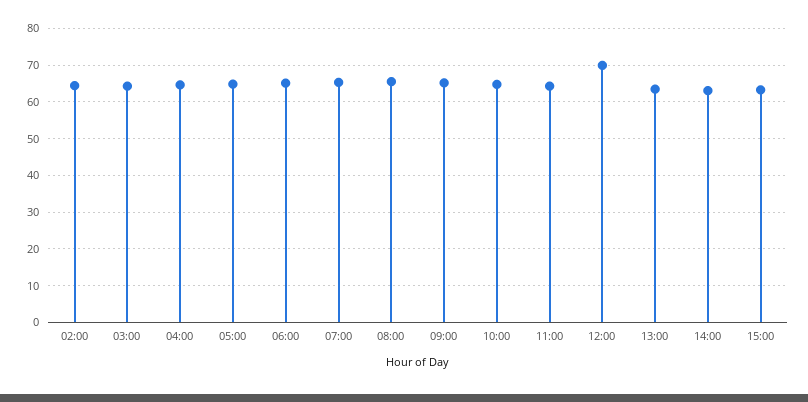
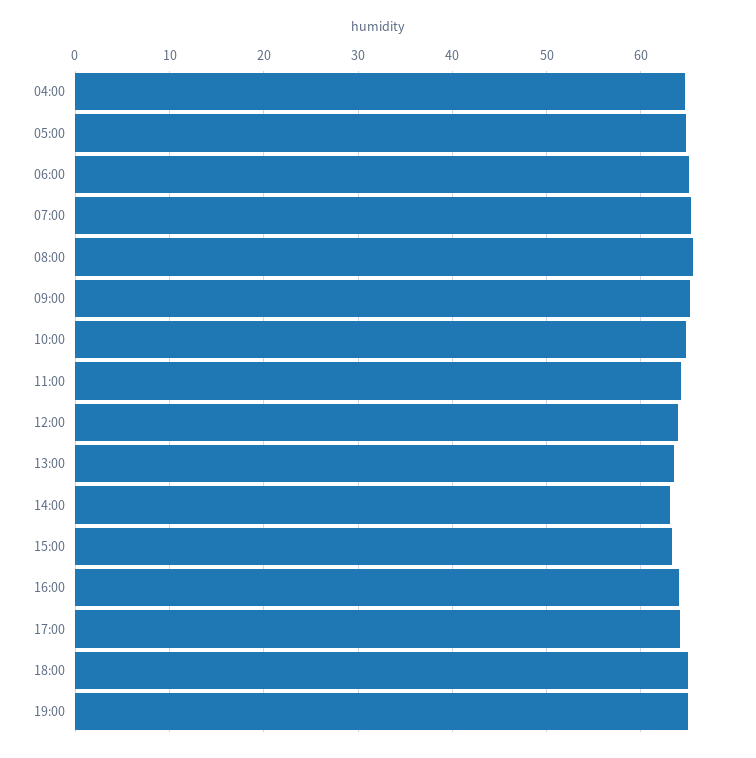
02:00: 64 -> none
03:00: 64 -> none
12:00: 70 -> 64
16:00: none -> 64
17:00: none -> 64
18:00: none -> 65
19:00: none -> 65

